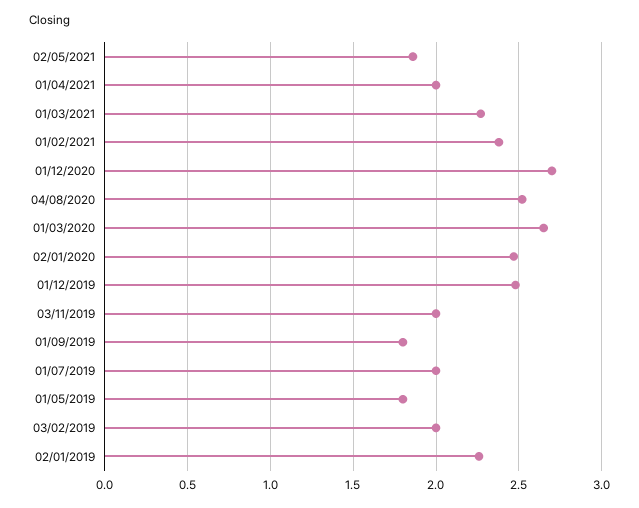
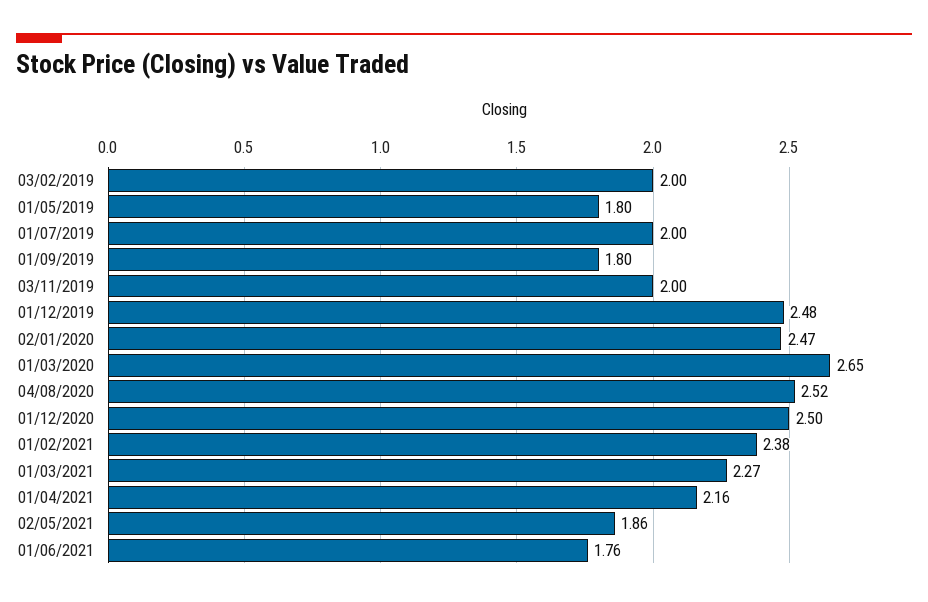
01/04/2021: 2 -> 2.16
01/12/2020: 2.7 -> 2.5
02/01/2019: 2.25 -> none
01/06/2021: none -> 1.76

